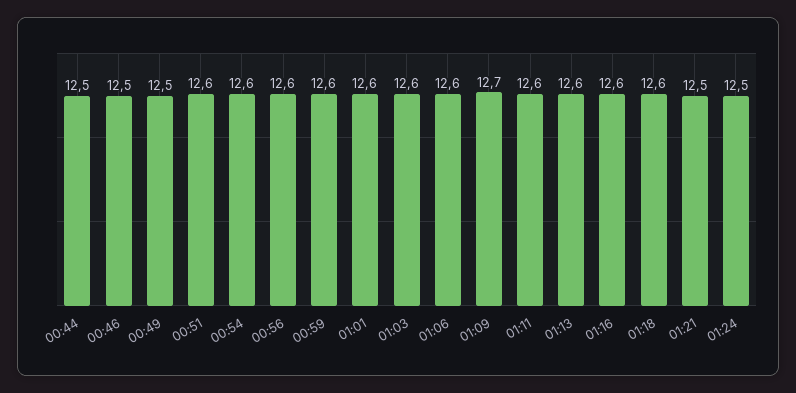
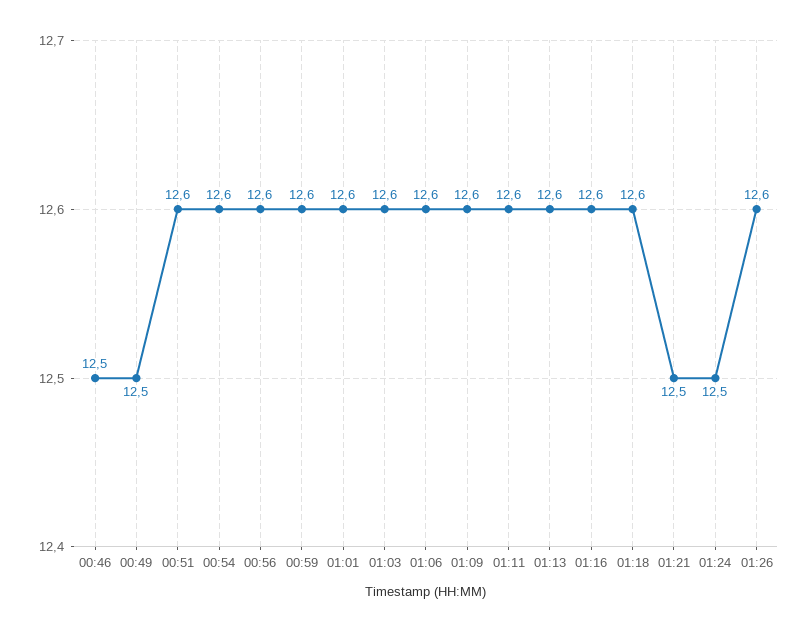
00:44: 12.5 -> none
01:09: 12.7 -> 12.6
01:26: none -> 12.6

